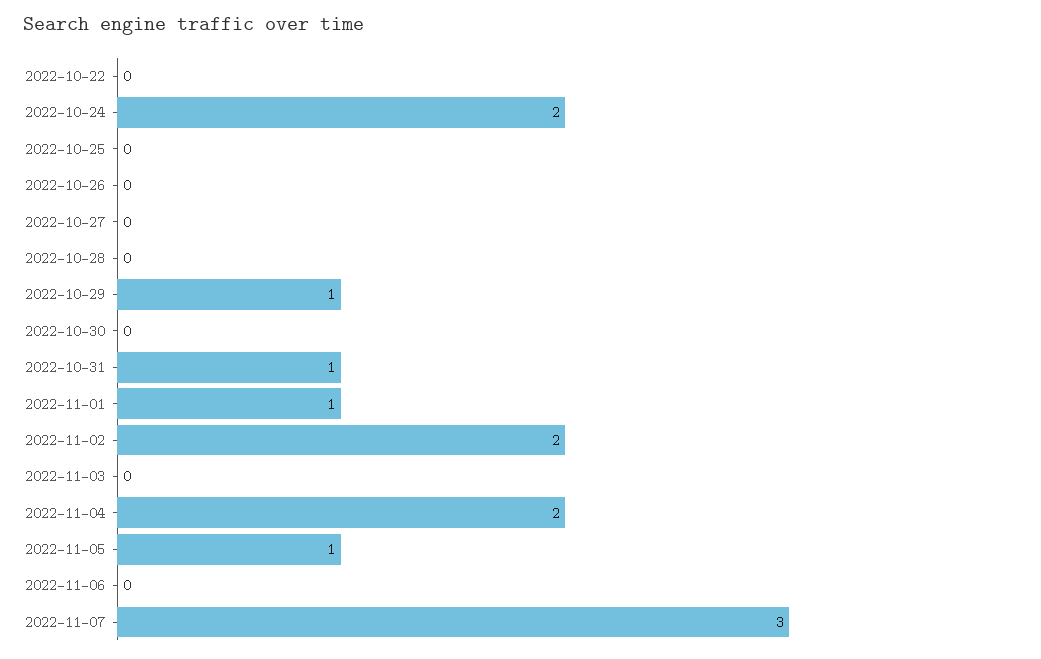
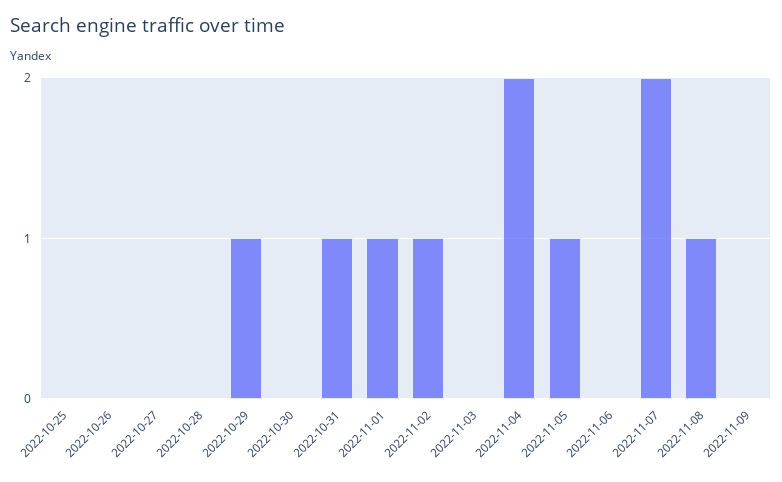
2022-10-22: 0 -> none
2022-10-24: 2 -> none
2022-11-02: 2 -> 1
2022-11-07: 3 -> 2
2022-11-08: none -> 1
2022-11-09: none -> 0

